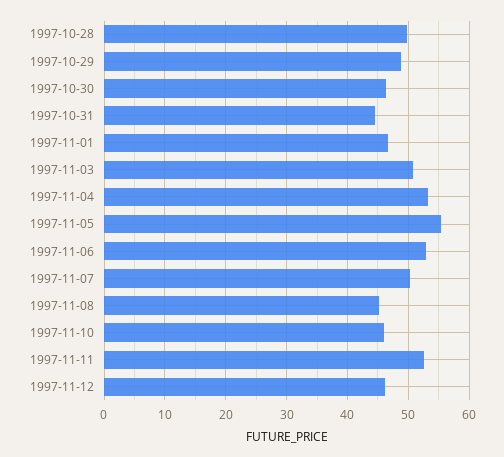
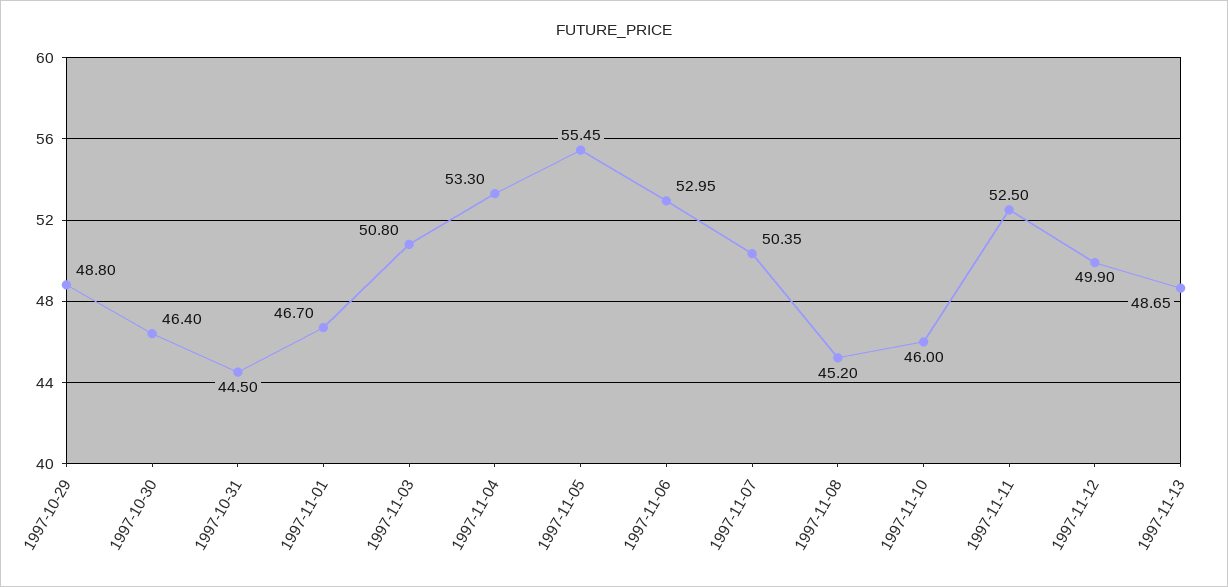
1997-10-28: 50 -> none
1997-11-12: 46 -> 49.9
1997-11-13: none -> 48.65

